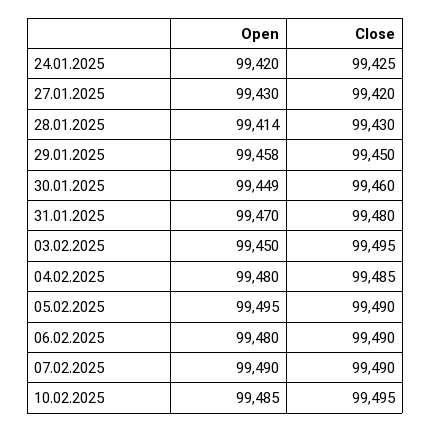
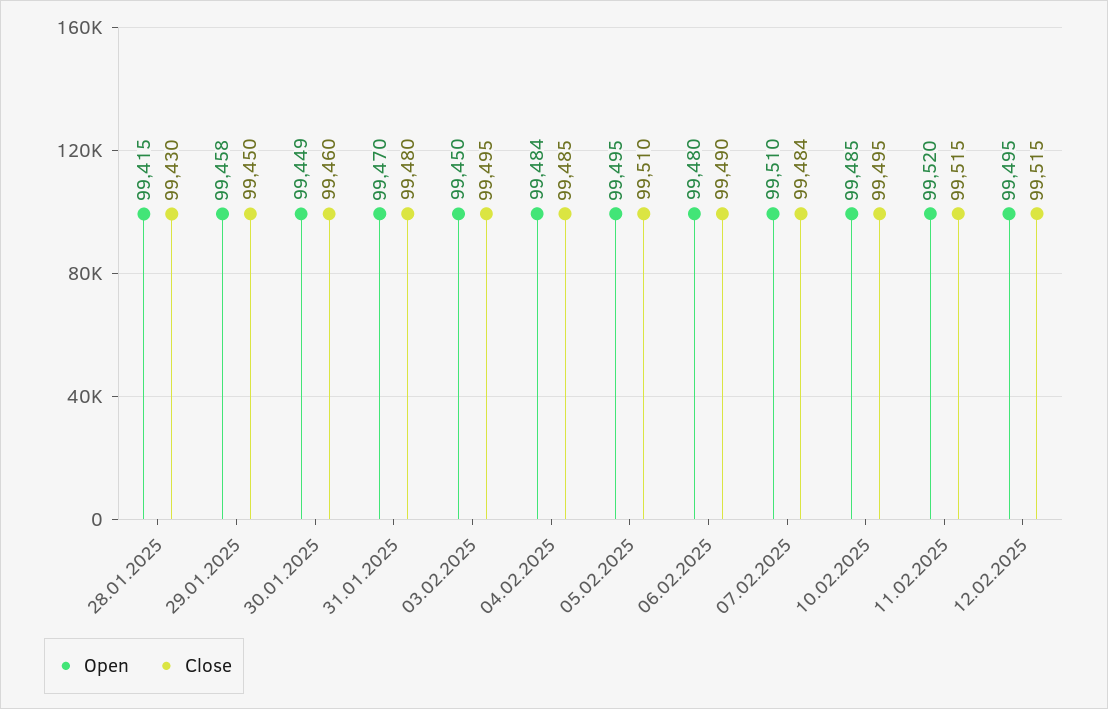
Open, 24.01.2025: 99420 -> none
Close, 24.01.2025: 99425 -> none
Open, 27.01.2025: 99430 -> none
Close, 27.01.2025: 99420 -> none
Open, 28.01.2025: 99414 -> 99415
Open, 04.02.2025: 99480 -> 99484
Close, 05.02.2025: 99490 -> 99510
Open, 07.02.2025: 99490 -> 99510
Close, 07.02.2025: 99490 -> 99484
Open, 11.02.2025: none -> 99520
Close, 11.02.2025: none -> 99515
Open, 12.02.2025: none -> 99495
Close, 12.02.2025: none -> 99515

